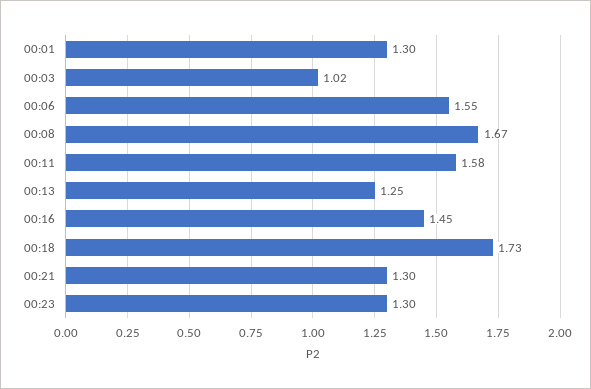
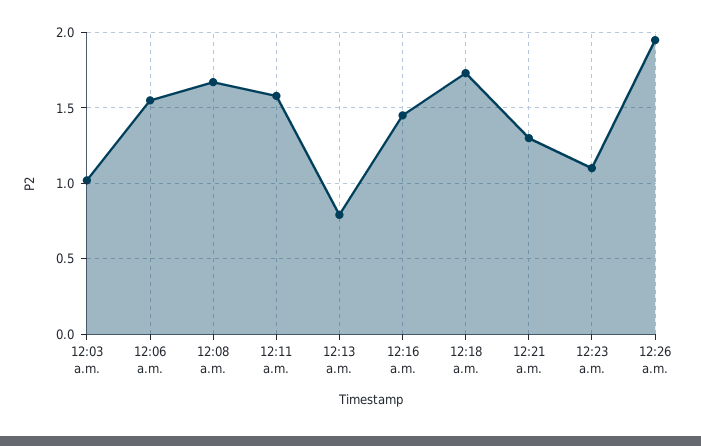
00:01: 1.3 -> none
00:13: 1.25 -> 0.8
00:23: 1.3 -> 1.1
12:26 a.m.: none -> 1.95

